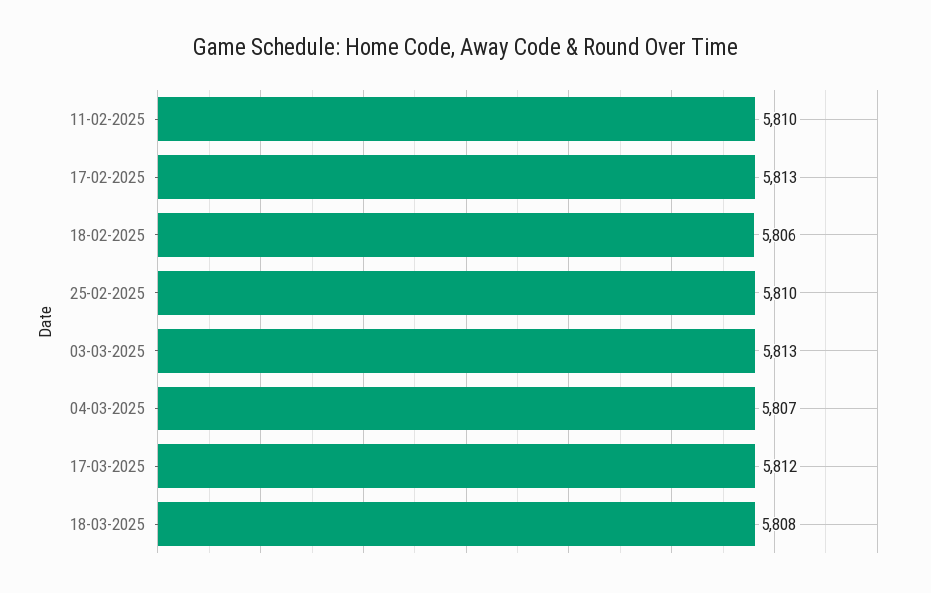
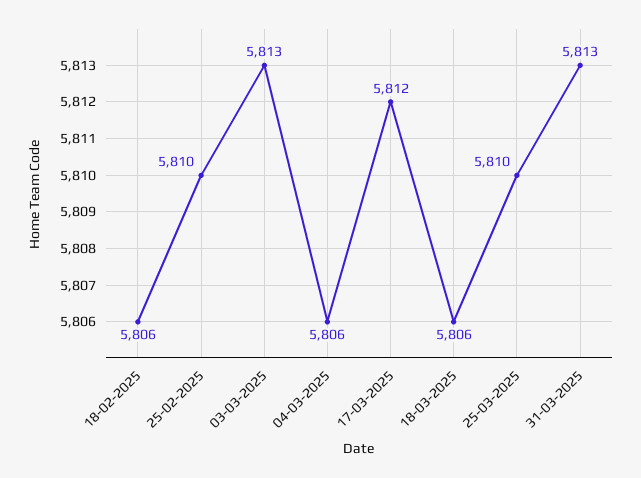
11-02-2025: 5810 -> none
17-02-2025: 5813 -> none
04-03-2025: 5807 -> 5806
18-03-2025: 5808 -> 5806
25-03-2025: none -> 5810
31-03-2025: none -> 5813

